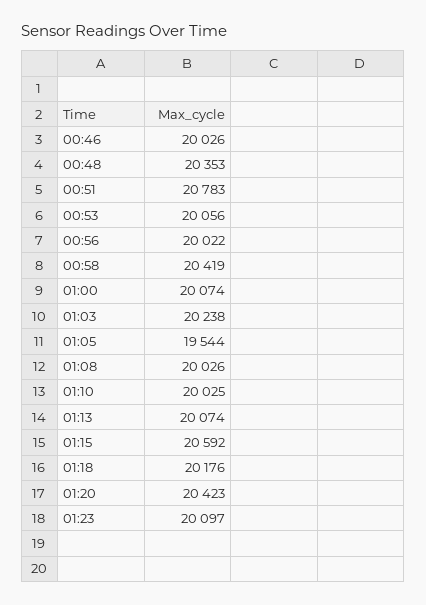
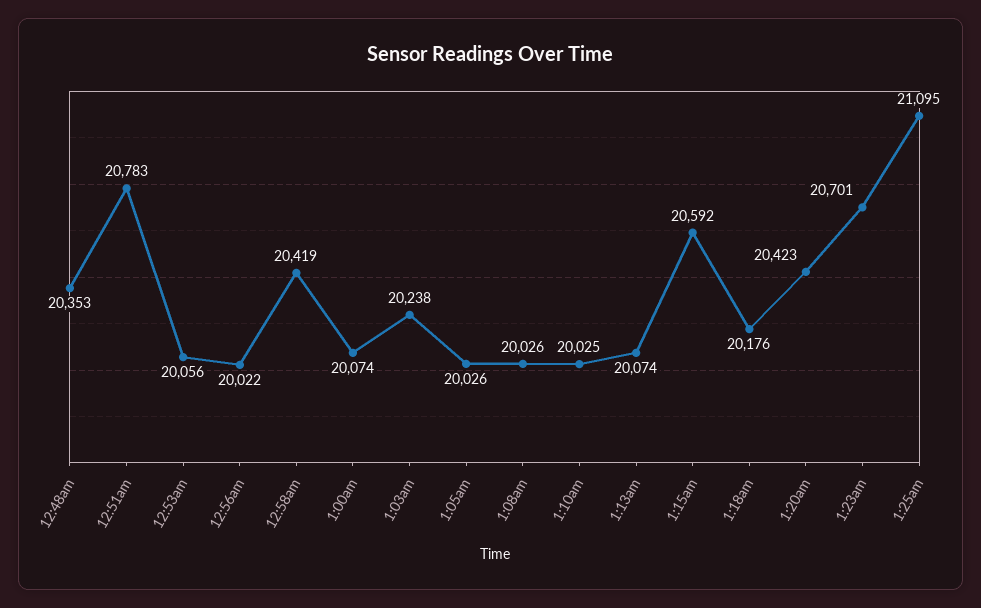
00:46: 20026 -> none
01:05: 19544 -> 20026
01:23: 20097 -> 20701
1:25am: none -> 21095

